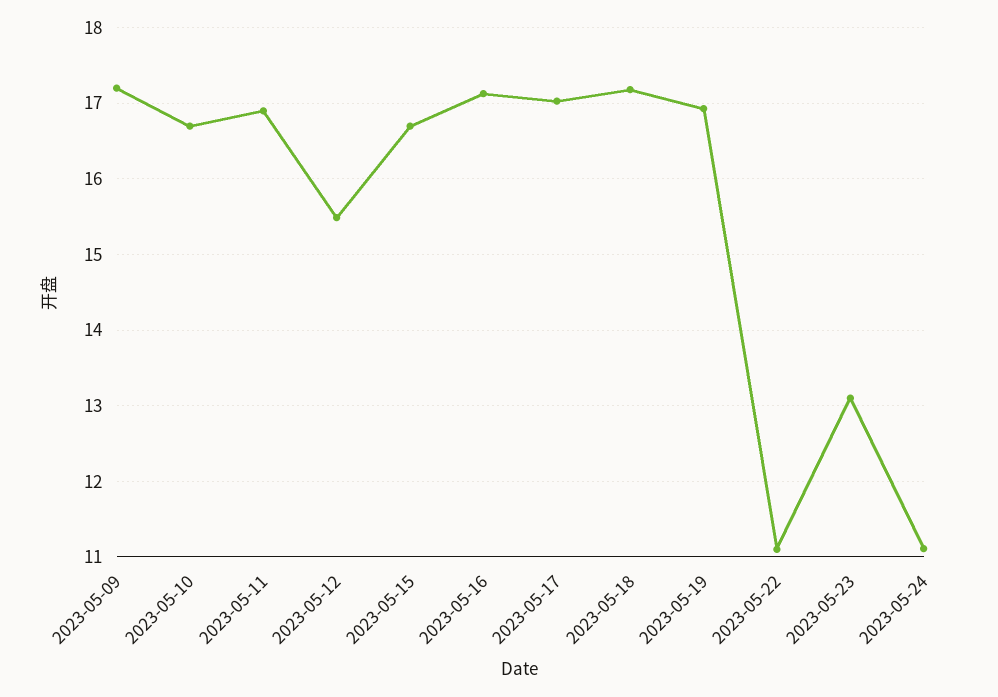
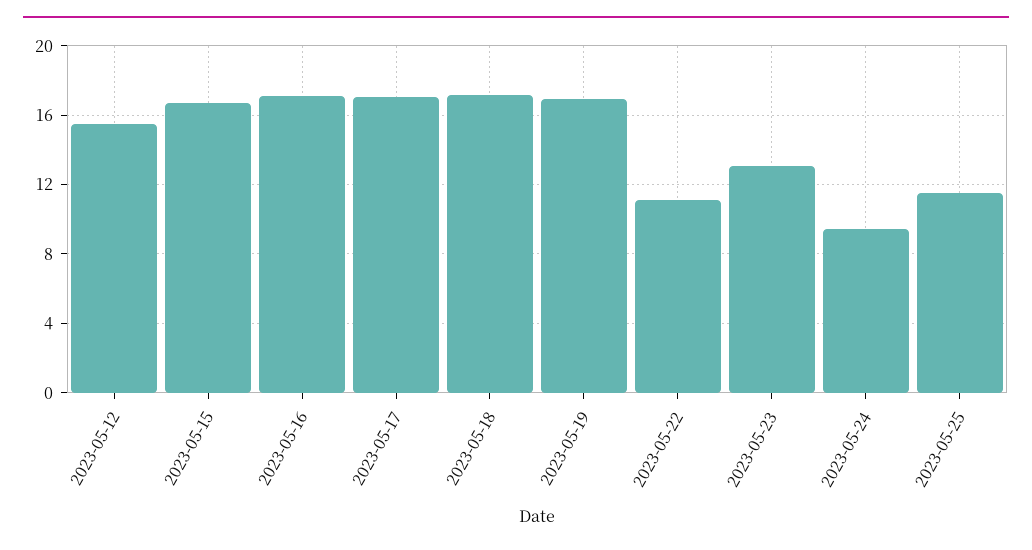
2023-05-09: 17.2 -> none
2023-05-10: 16.7 -> none
2023-05-11: 16.9 -> none
2023-05-24: 11.1 -> 9.5
2023-05-25: none -> 11.5

